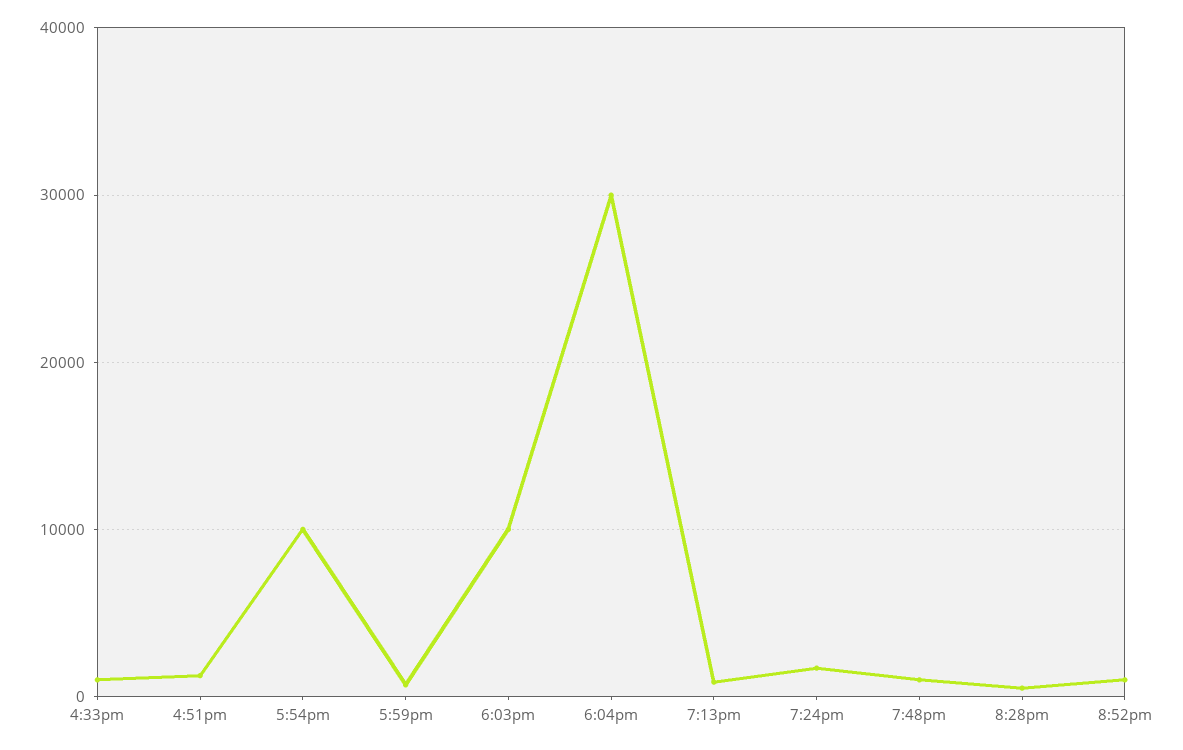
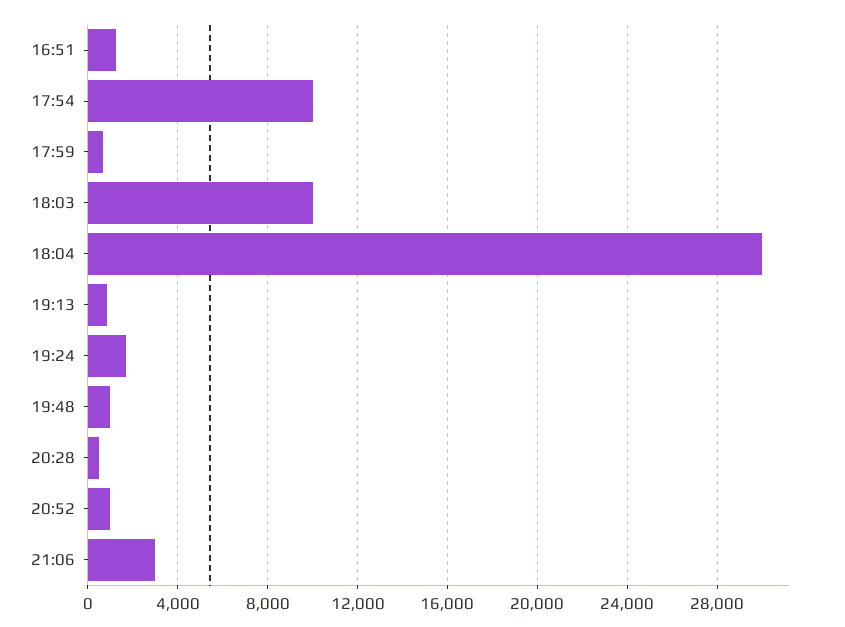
4:33pm: 1000 -> none
21:06: none -> 3000

